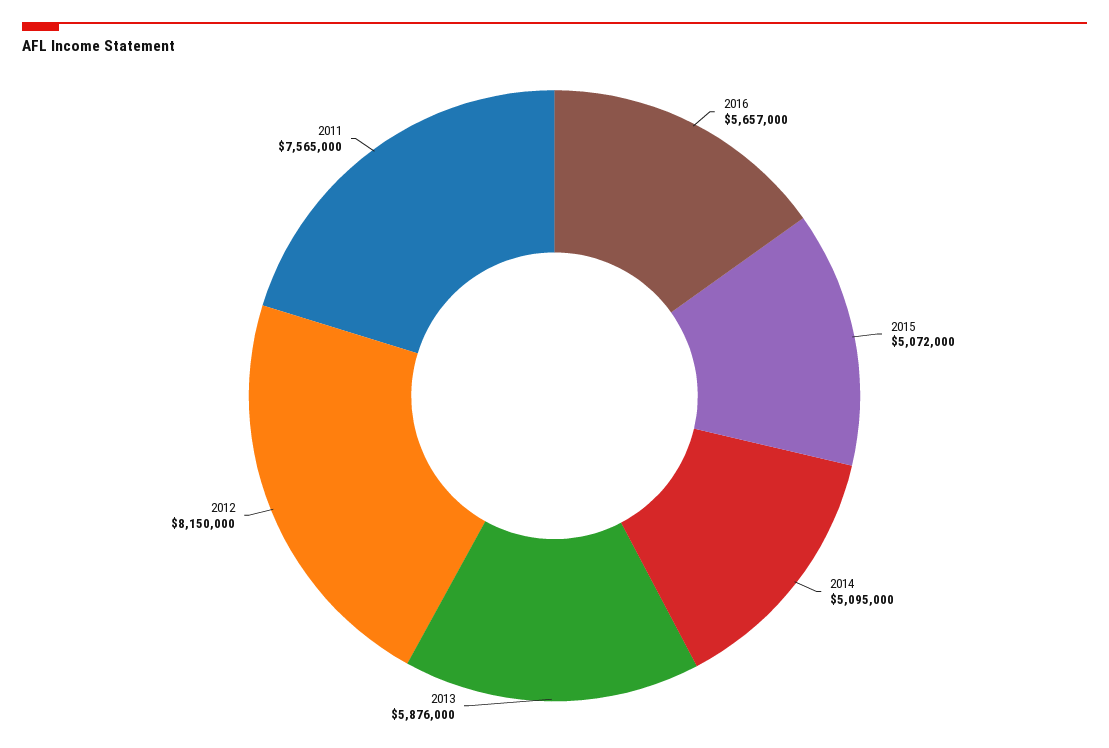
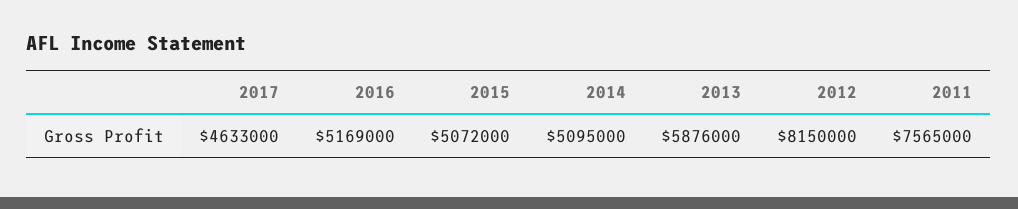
2016: 5657000 -> 5169000
2017: none -> 4633000

